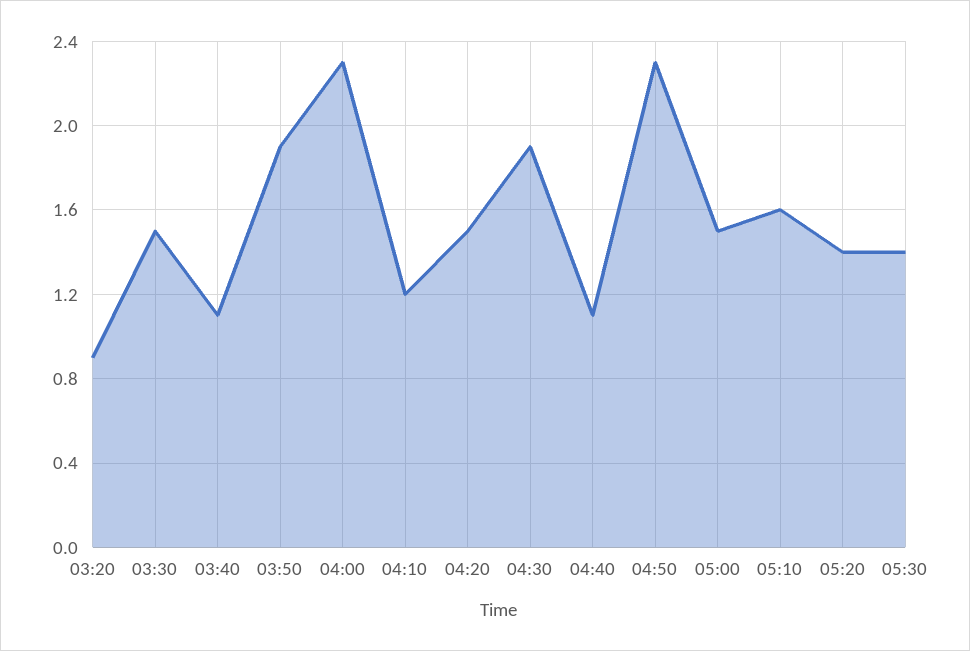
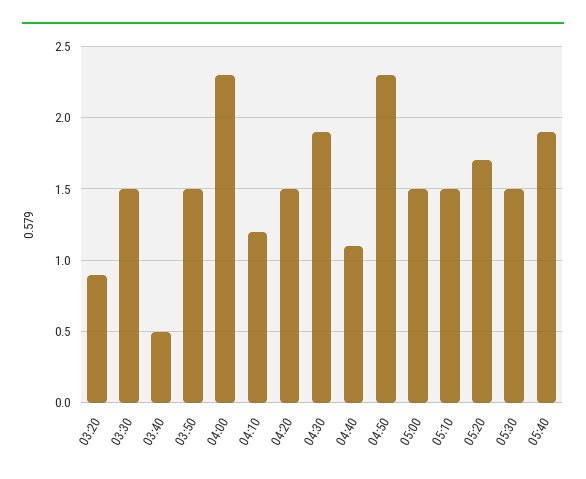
03:40: 1.1 -> 0.5
03:50: 1.9 -> 1.5
05:10: 1.6 -> 1.5
05:20: 1.4 -> 1.7
05:30: 1.4 -> 1.5
05:40: none -> 1.9

